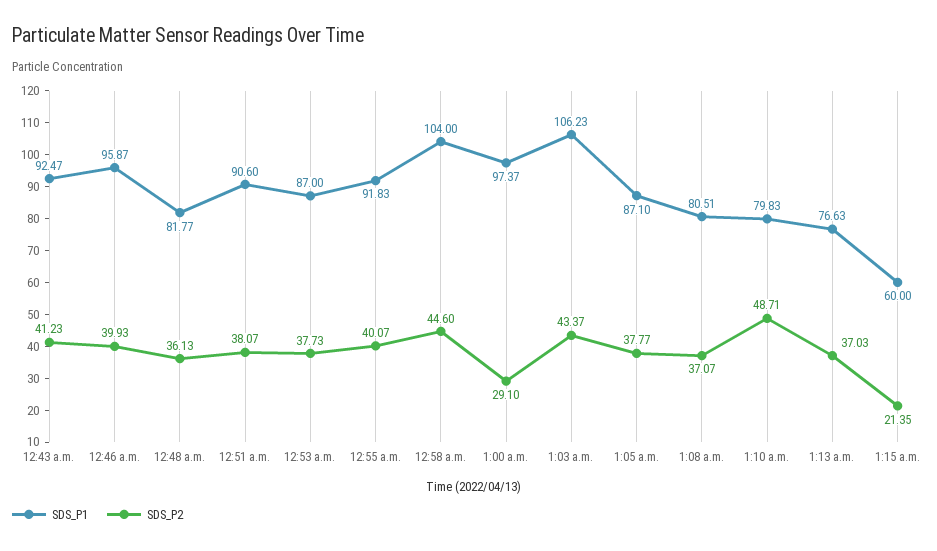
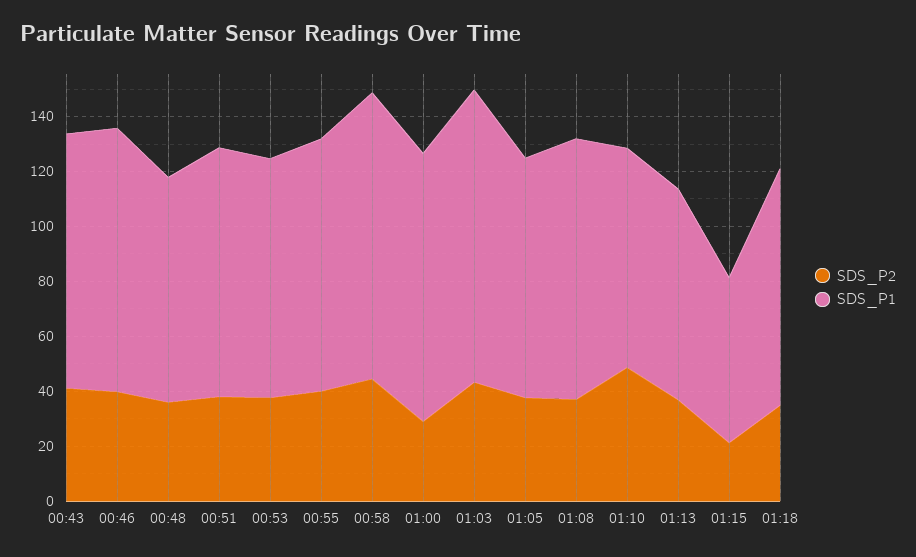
SDS_P1, 1:08 a.m.: 80.51 -> 95
SDS_P2, 01:18: none -> 35
SDS_P1, 01:18: none -> 85

